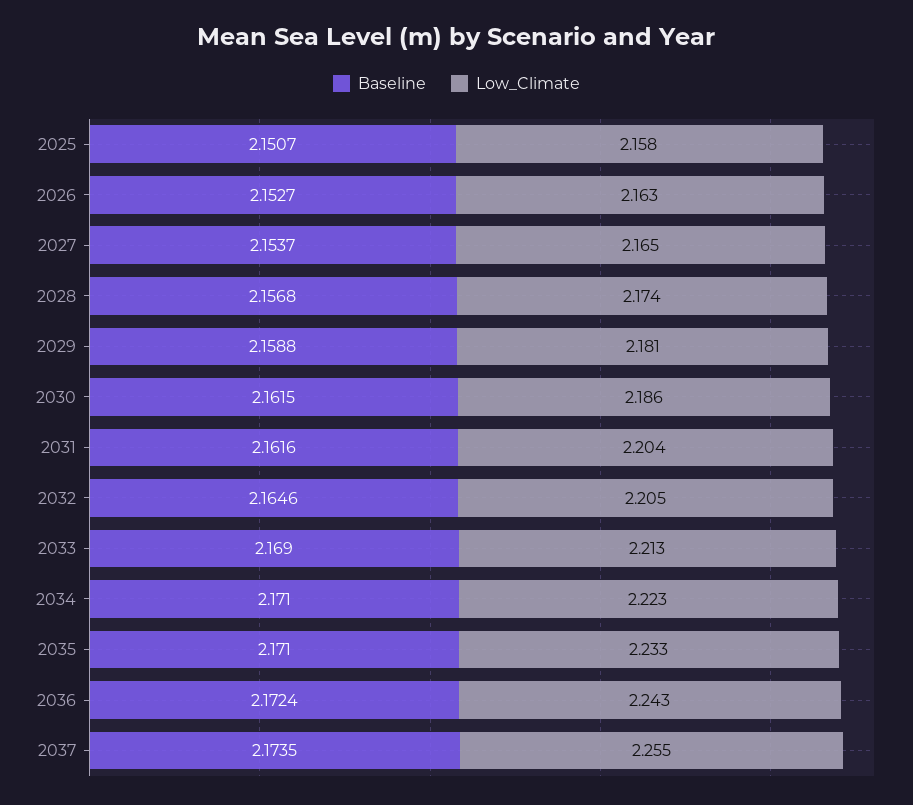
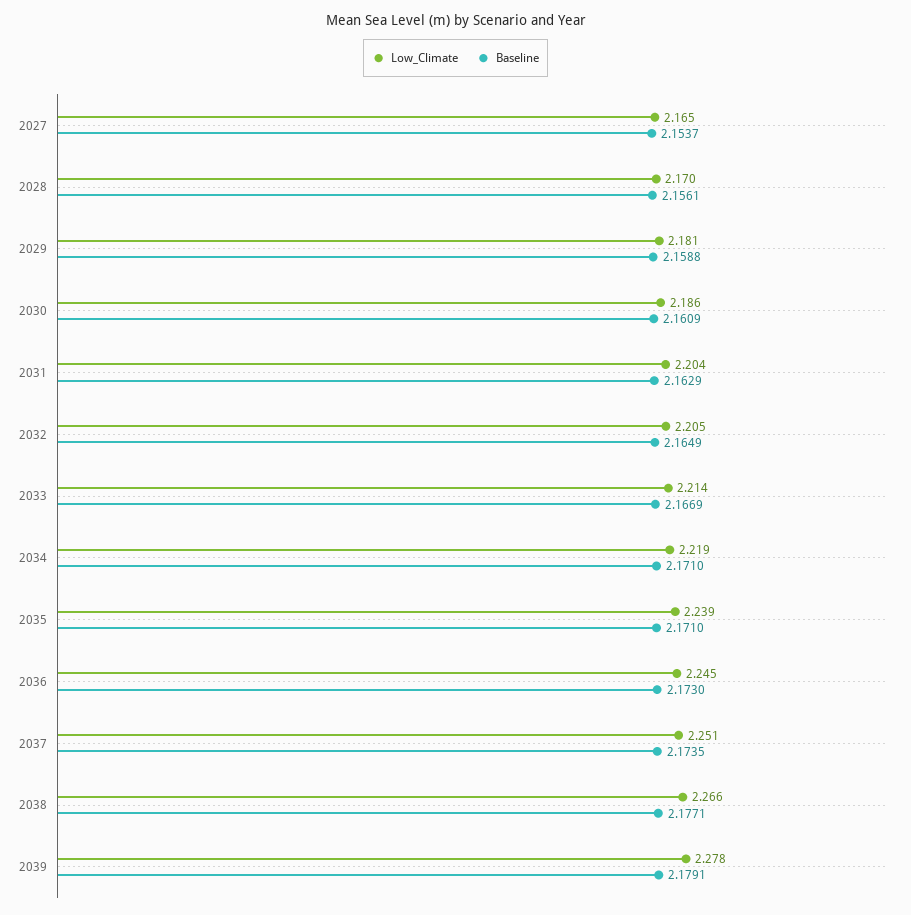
Baseline, 2025: 2.1507 -> none
Low_Climate, 2025: 2.158 -> none
Baseline, 2026: 2.1527 -> none
Low_Climate, 2026: 2.163 -> none
Baseline, 2028: 2.1568 -> 2.1561
Low_Climate, 2028: 2.174 -> 2.17
Baseline, 2030: 2.1615 -> 2.1609
Baseline, 2031: 2.1616 -> 2.1629
Baseline, 2032: 2.1646 -> 2.1649
Baseline, 2033: 2.169 -> 2.1669
Low_Climate, 2033: 2.213 -> 2.214
Low_Climate, 2034: 2.223 -> 2.219
Low_Climate, 2035: 2.233 -> 2.239
Baseline, 2036: 2.1724 -> 2.173
Low_Climate, 2036: 2.243 -> 2.245
Low_Climate, 2037: 2.255 -> 2.251
Low_Climate, 2038: none -> 2.266
Baseline, 2038: none -> 2.1771
Low_Climate, 2039: none -> 2.278
Baseline, 2039: none -> 2.1791

